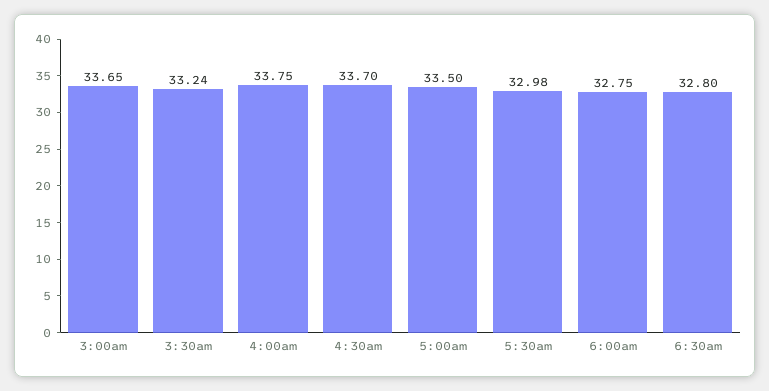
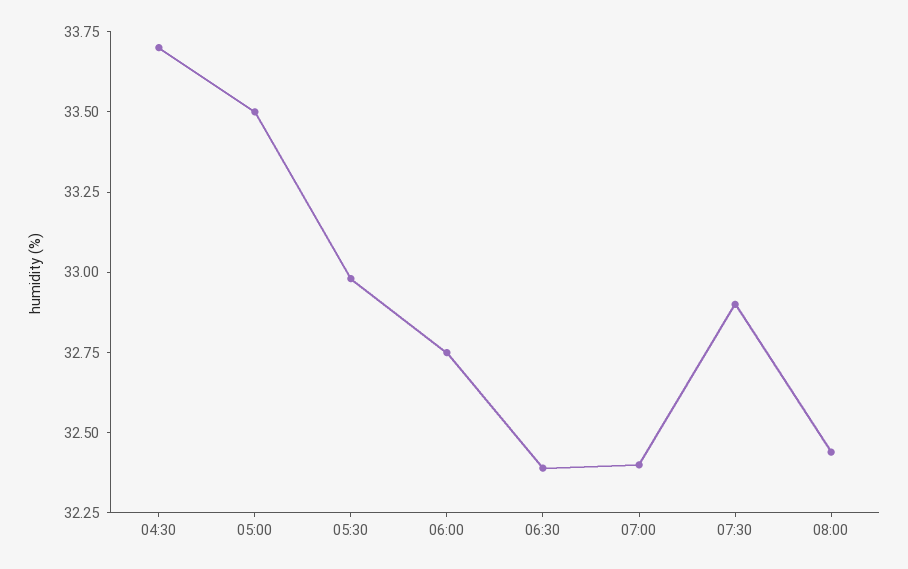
3:00am: 33.65 -> none
3:30am: 33.24 -> none
4:00am: 33.75 -> none
6:30am: 32.8 -> 32.4
07:00: none -> 32.4
07:30: none -> 32.9
08:00: none -> 32.45

